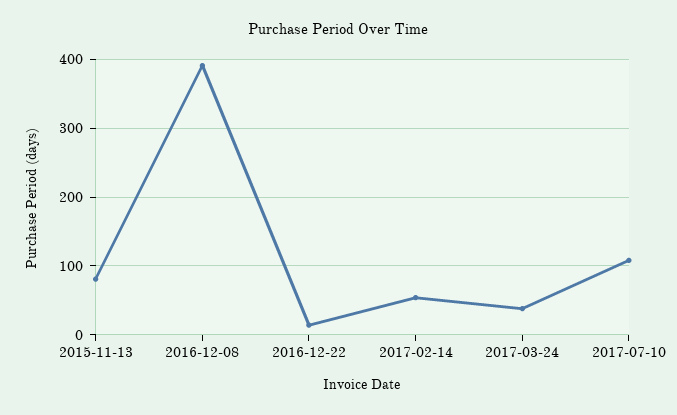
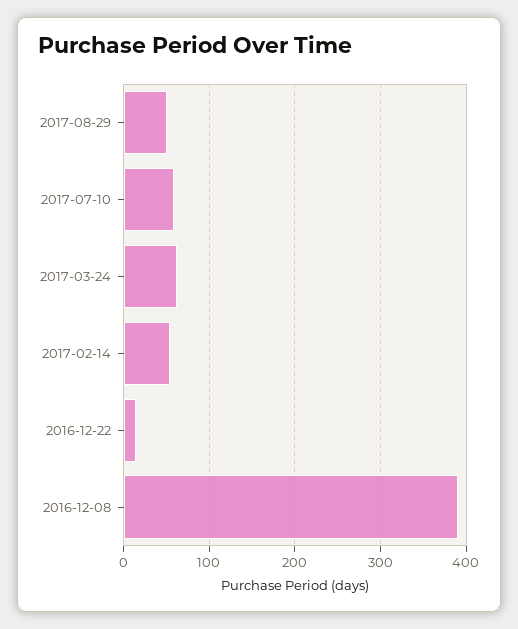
2015-11-13: 80 -> none
2017-03-24: 40 -> 60
2017-07-10: 110 -> 60
2017-08-29: none -> 50

